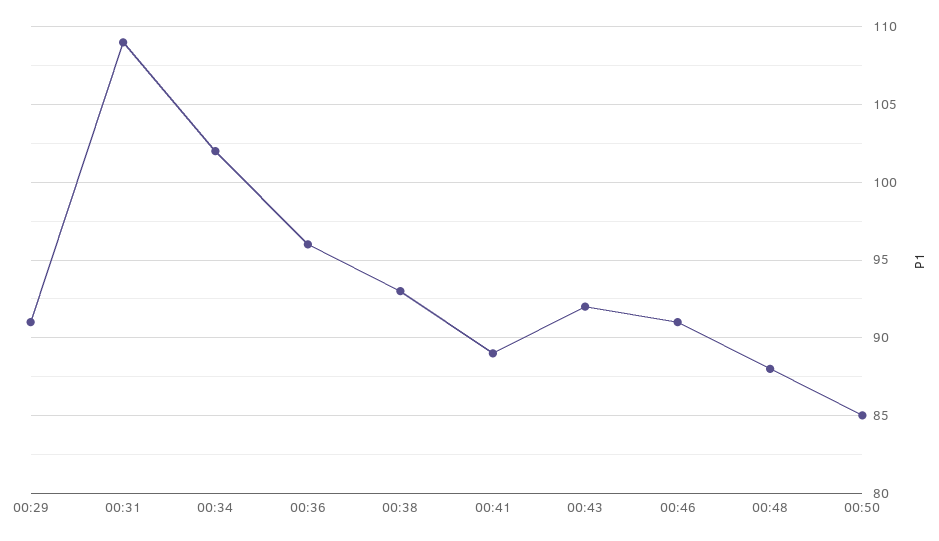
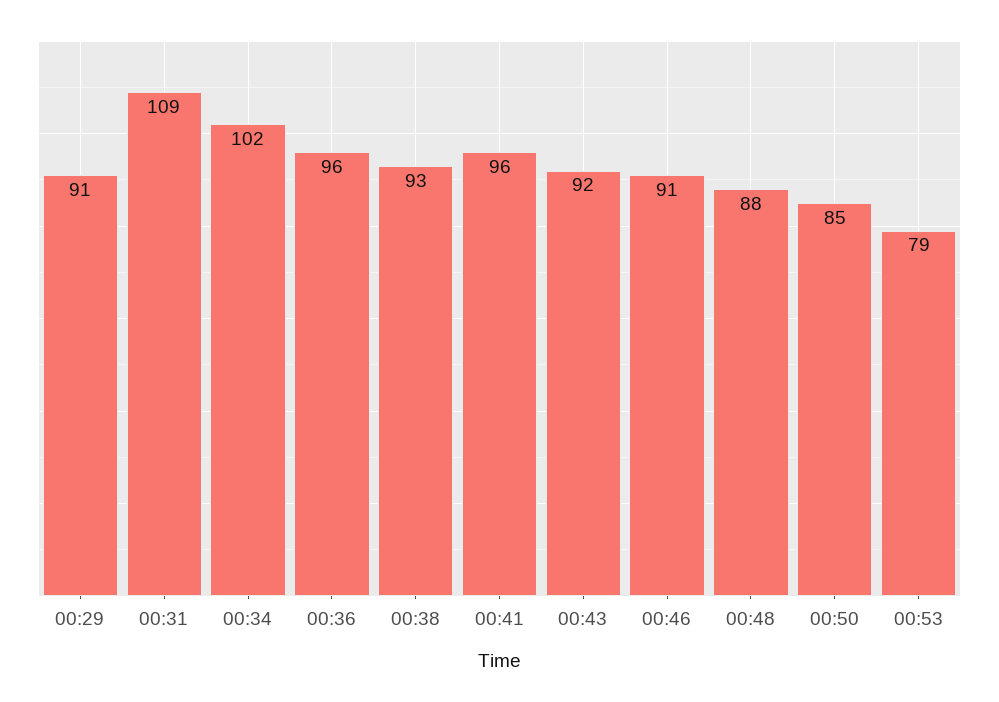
00:41: 89 -> 96
00:53: none -> 79

